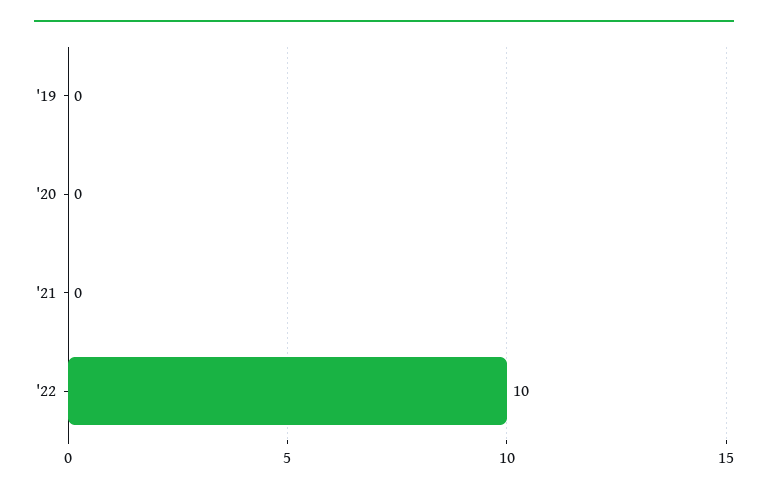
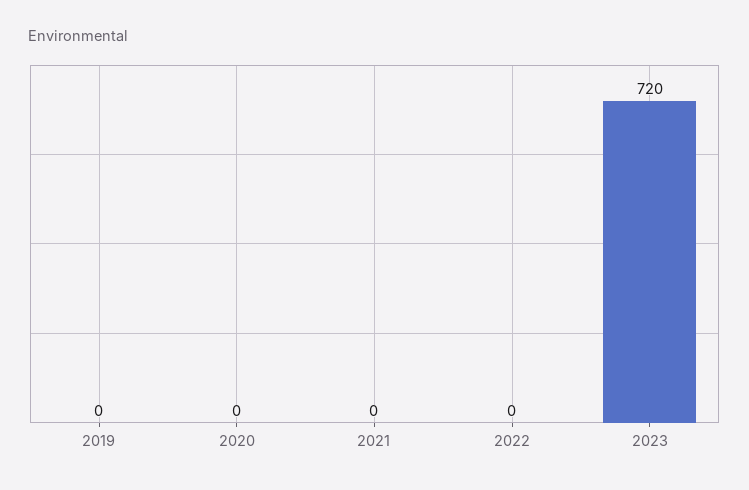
'22: 10 -> 0
2023: none -> 720

